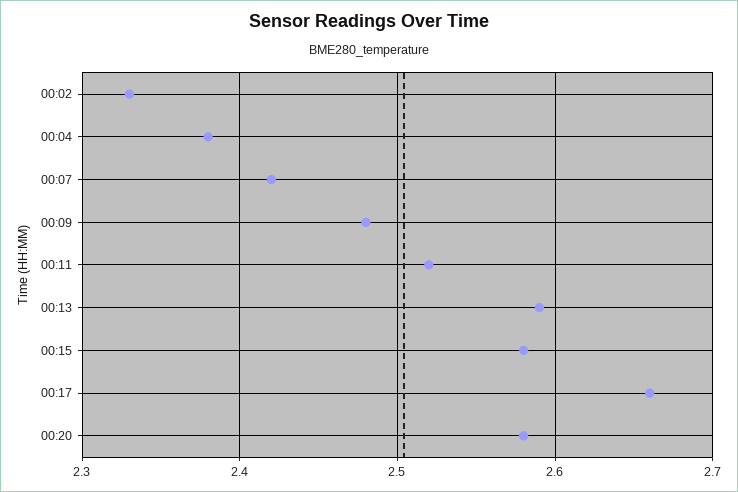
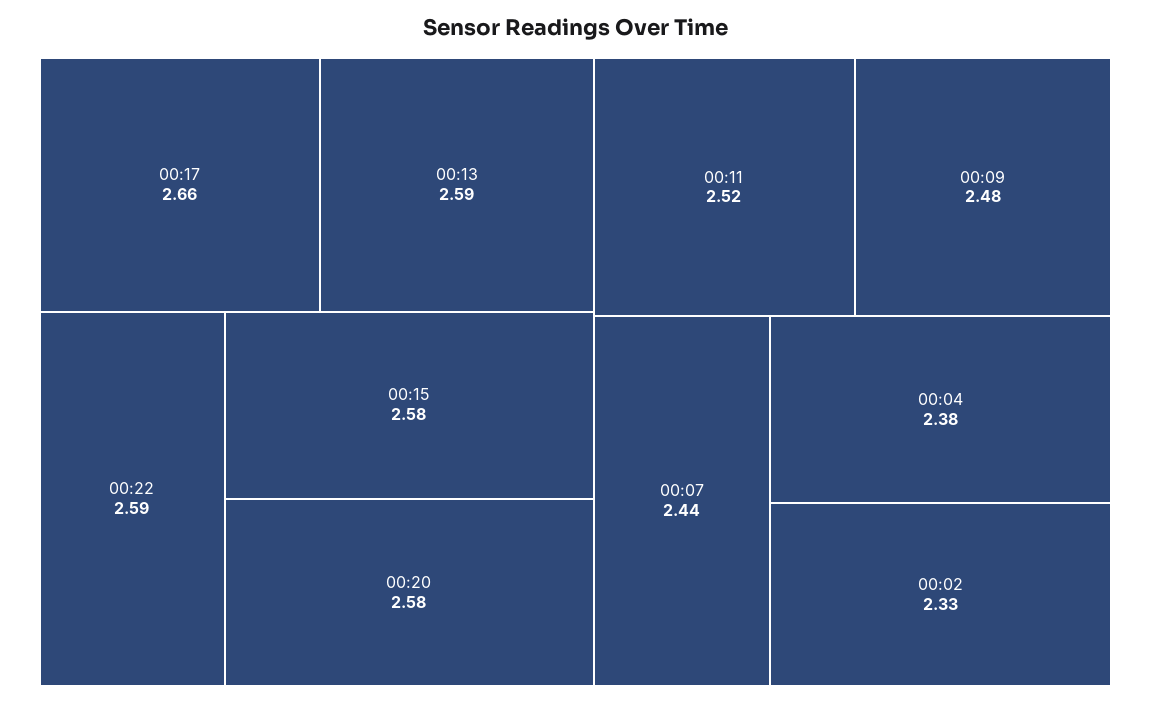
00:07: 2.42 -> 2.44
00:22: none -> 2.59

